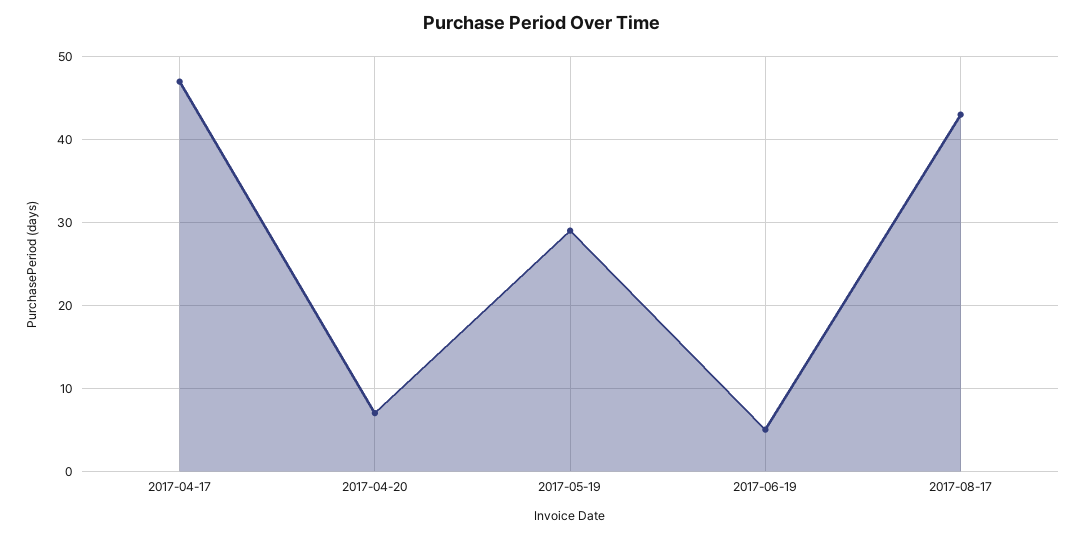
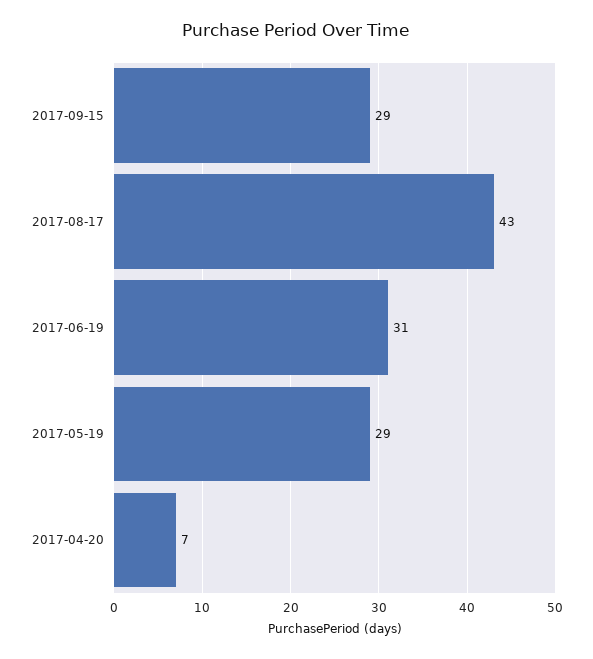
2017-04-17: 47 -> none
2017-06-19: 5 -> 31
2017-09-15: none -> 29

